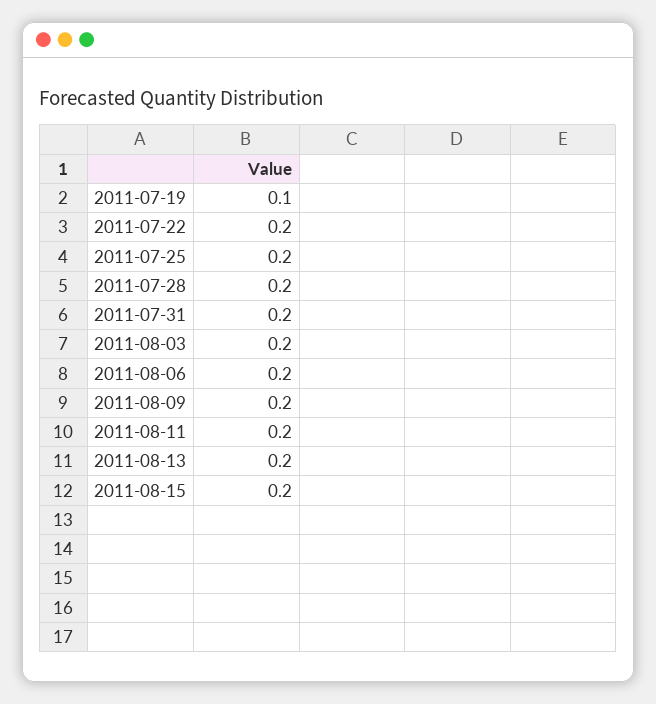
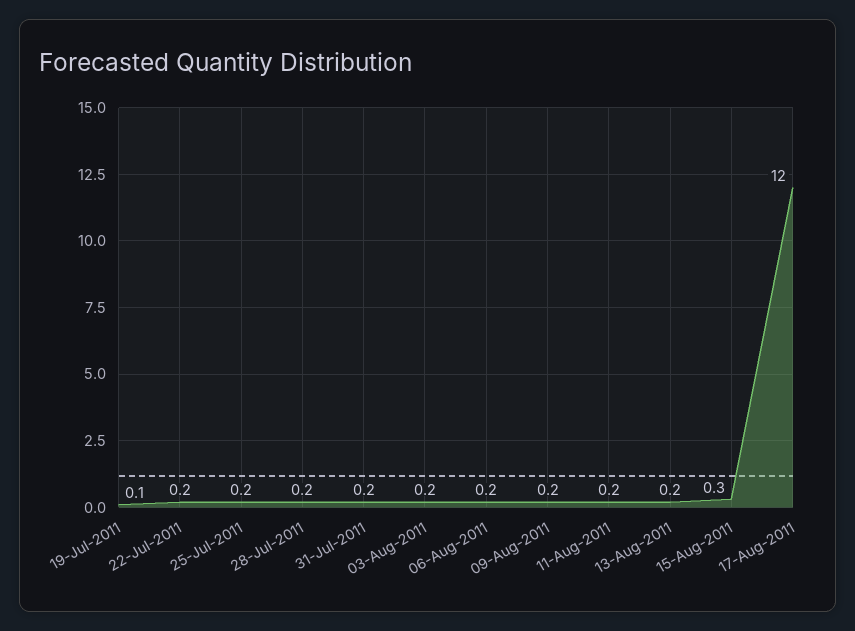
2011-08-15: 0.2 -> 0.3
17-Aug-2011: none -> 12

